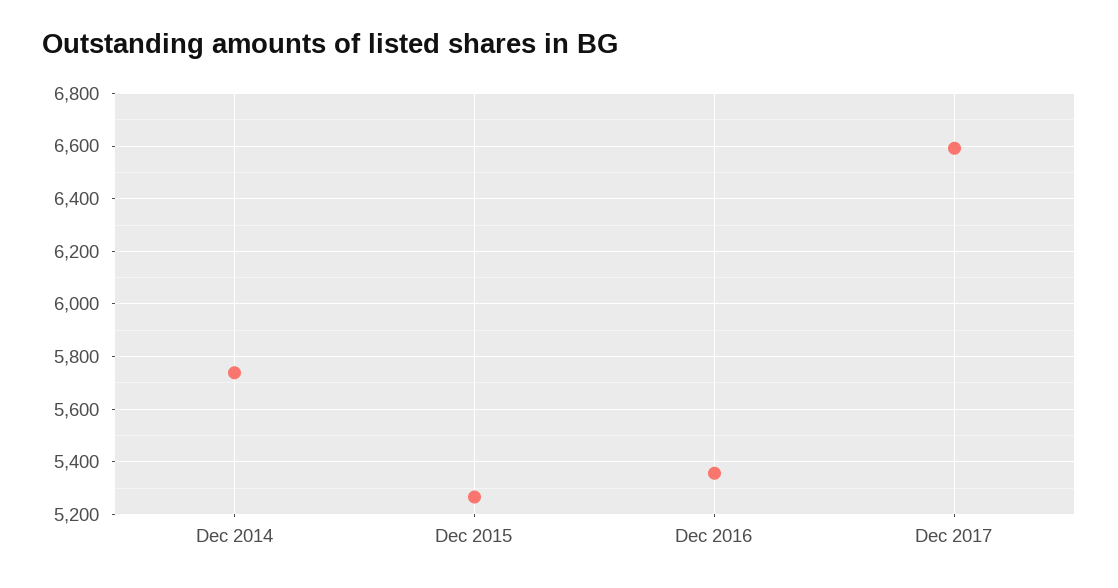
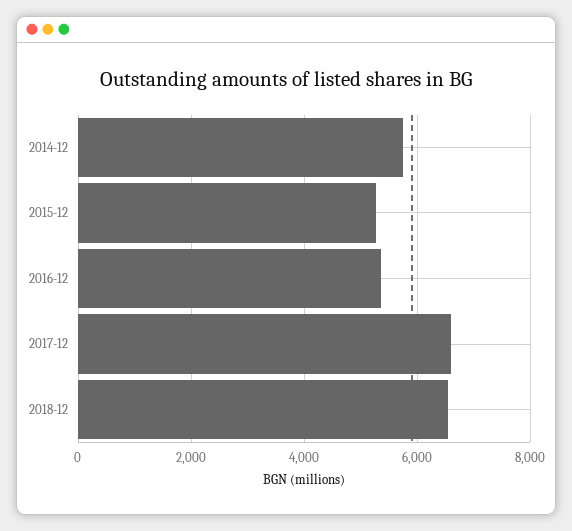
2018-12: none -> 6600

